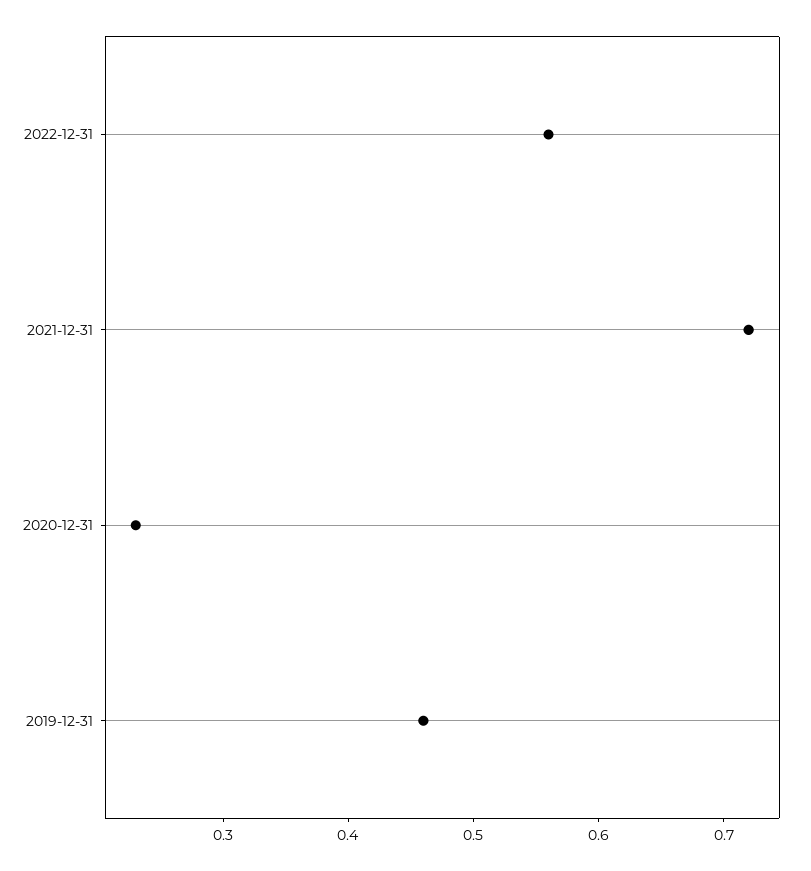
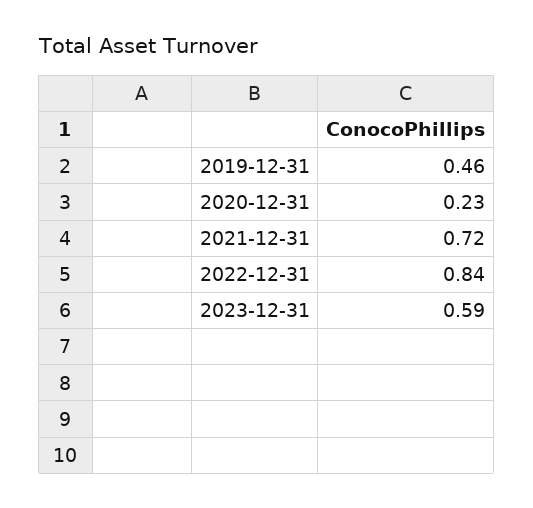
2022-12-31: 0.56 -> 0.84
2023-12-31: none -> 0.59

